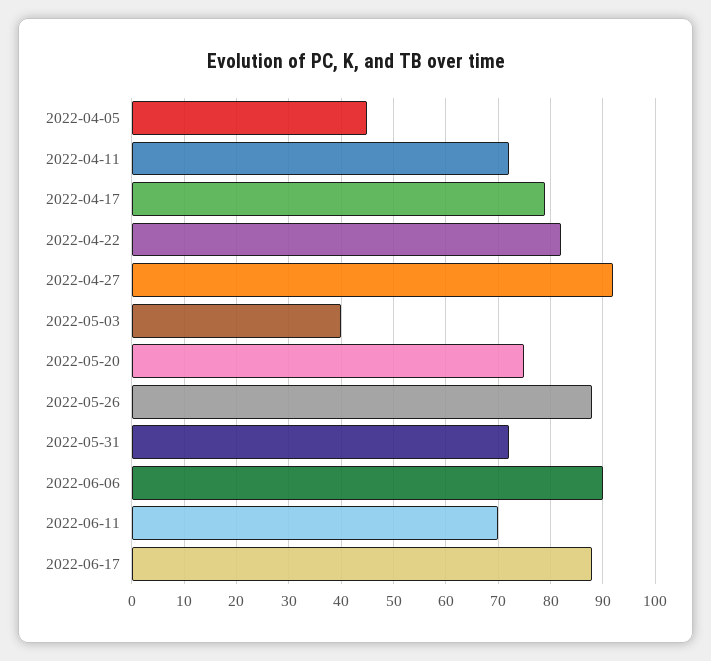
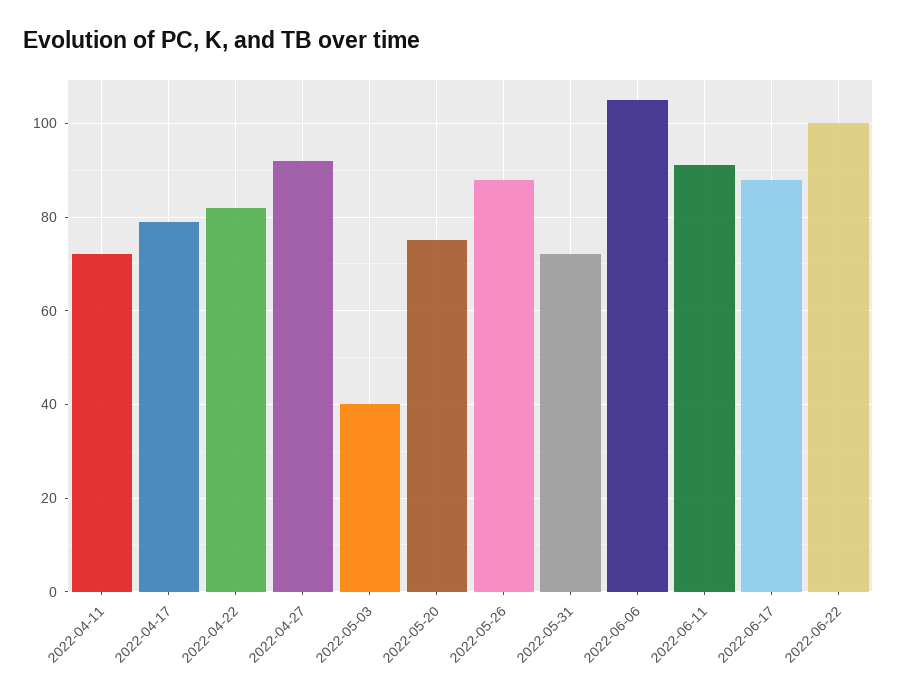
2022-04-05: 45 -> none
2022-06-06: 90 -> 105
2022-06-11: 70 -> 90
2022-06-22: none -> 100

